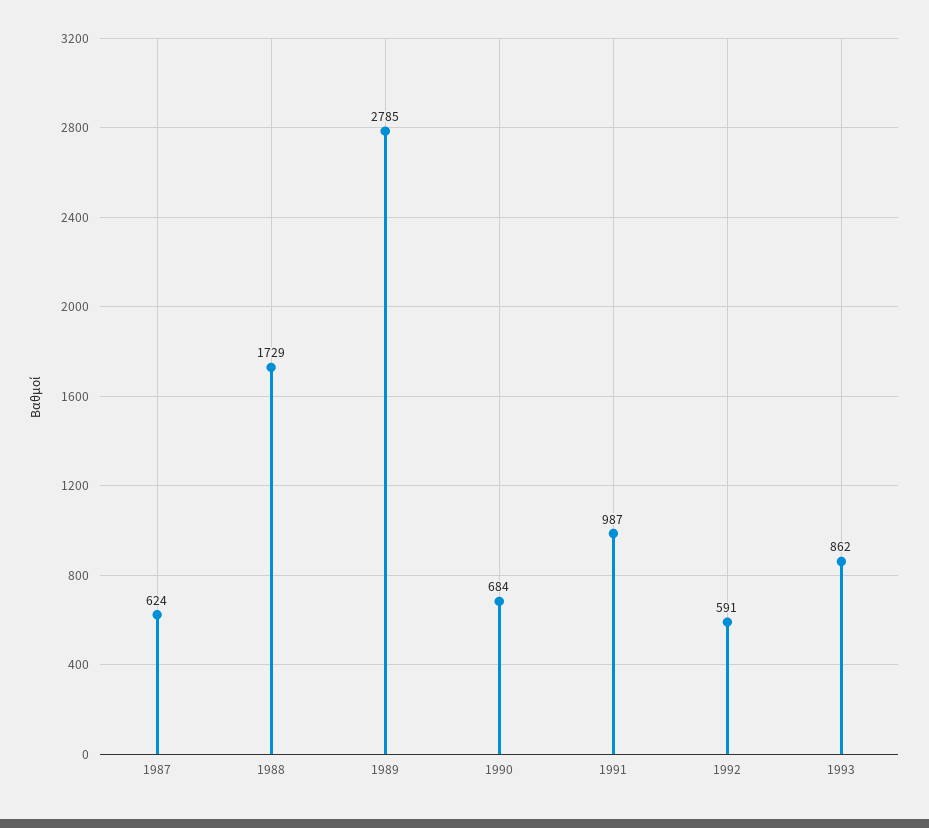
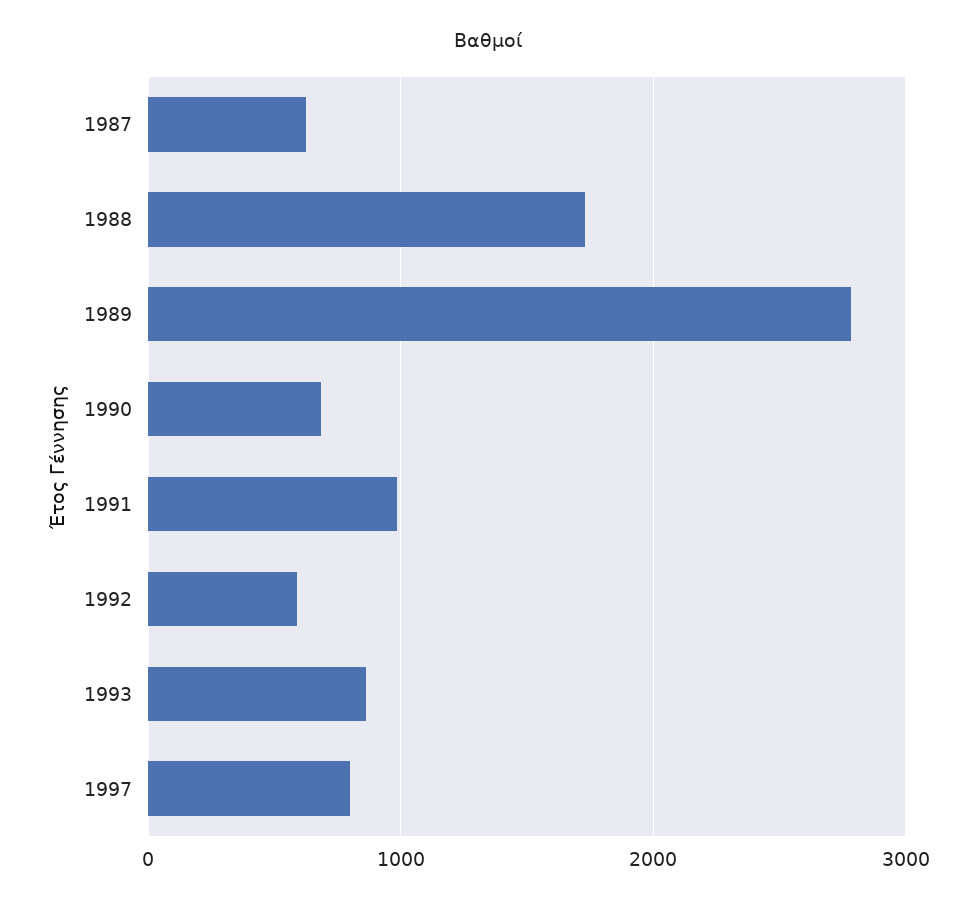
1997: none -> 800

